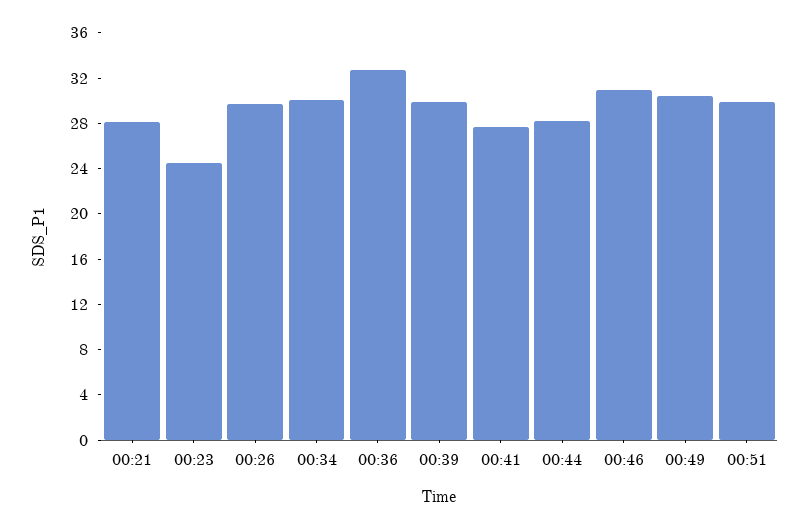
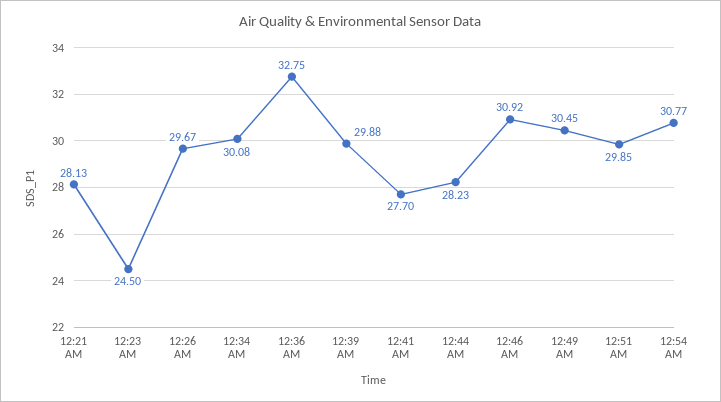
12:54 AM: none -> 30.77

